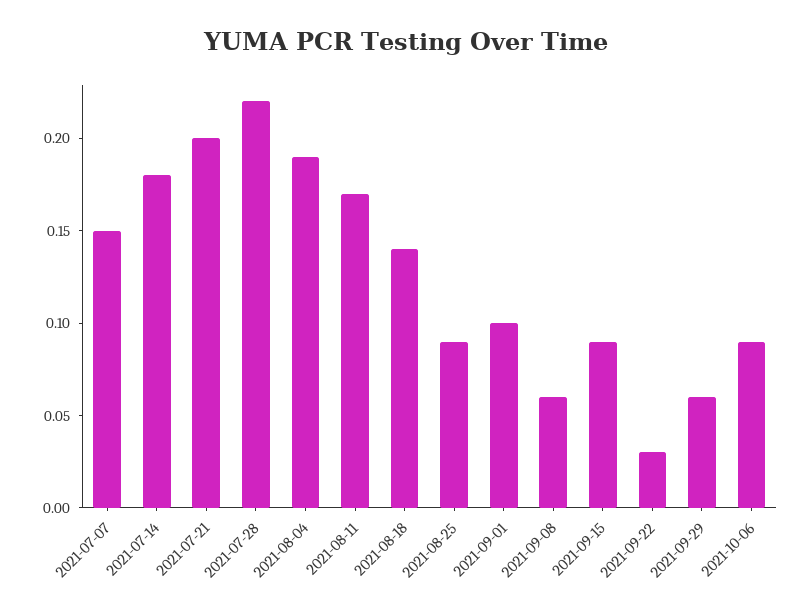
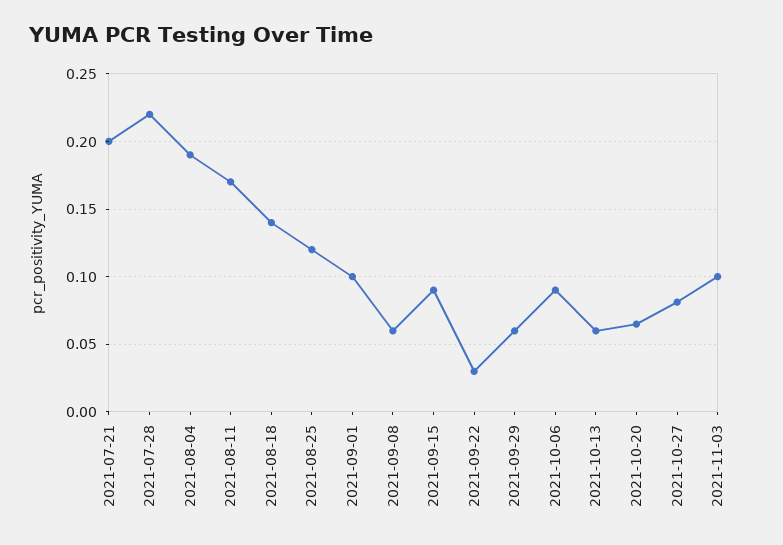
2021-07-07: 0.15 -> none
2021-07-14: 0.18 -> none
2021-08-25: 0.09 -> 0.12
2021-10-13: none -> 0.06
2021-10-20: none -> 0.065
2021-10-27: none -> 0.08
2021-11-03: none -> 0.1

